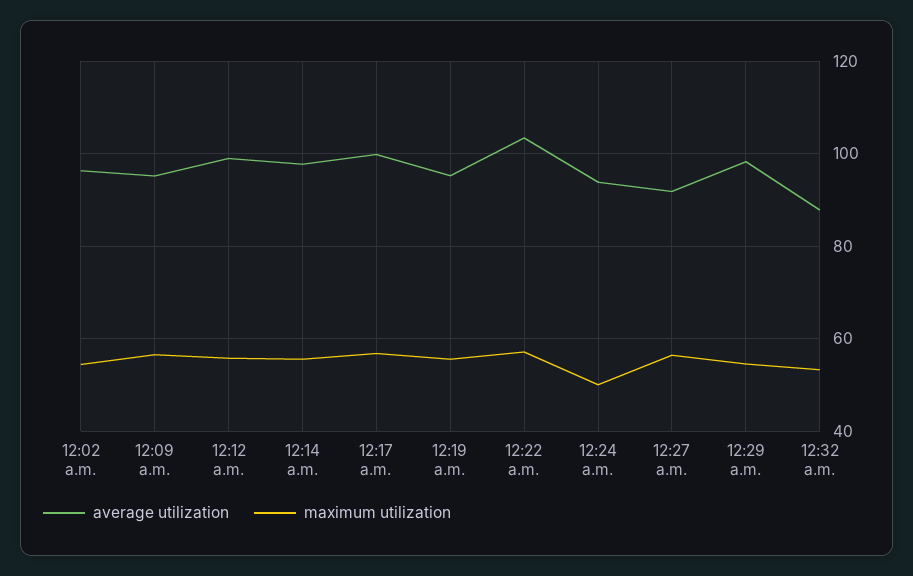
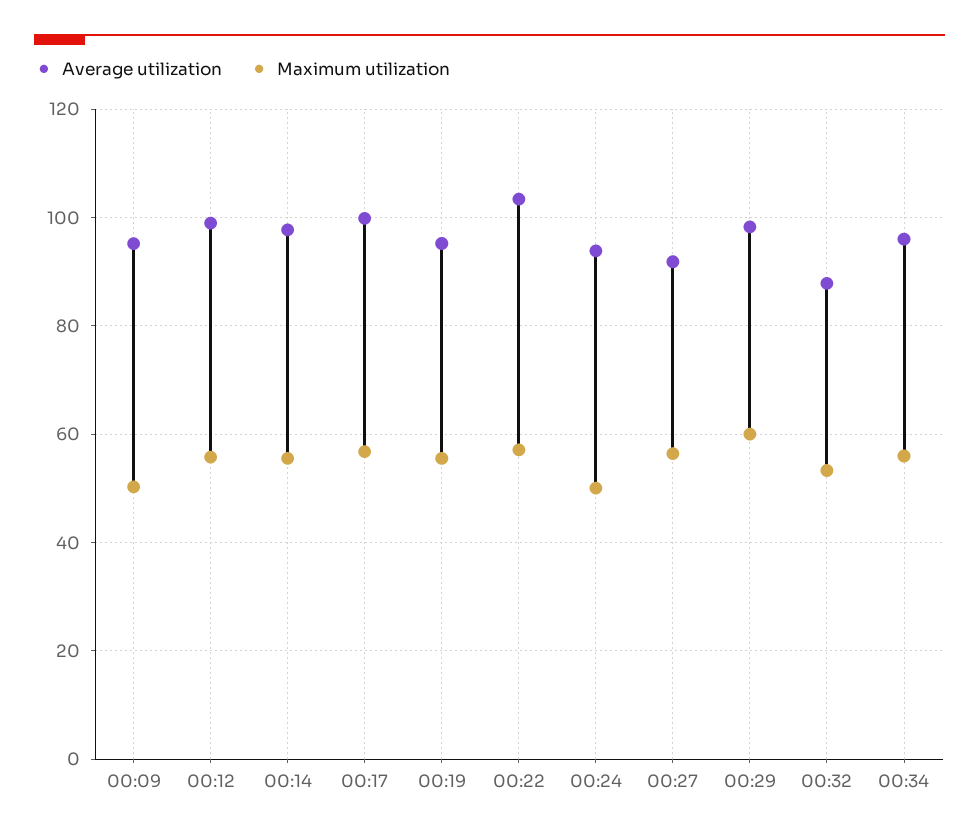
average utilization, 12:02 a.m.: 96 -> none
maximum utilization, 12:02 a.m.: 54 -> none
maximum utilization, 12:09 a.m.: 56 -> 50
maximum utilization, 12:29 a.m.: 54 -> 60
average utilization, 00:34: none -> 96
maximum utilization, 00:34: none -> 56

